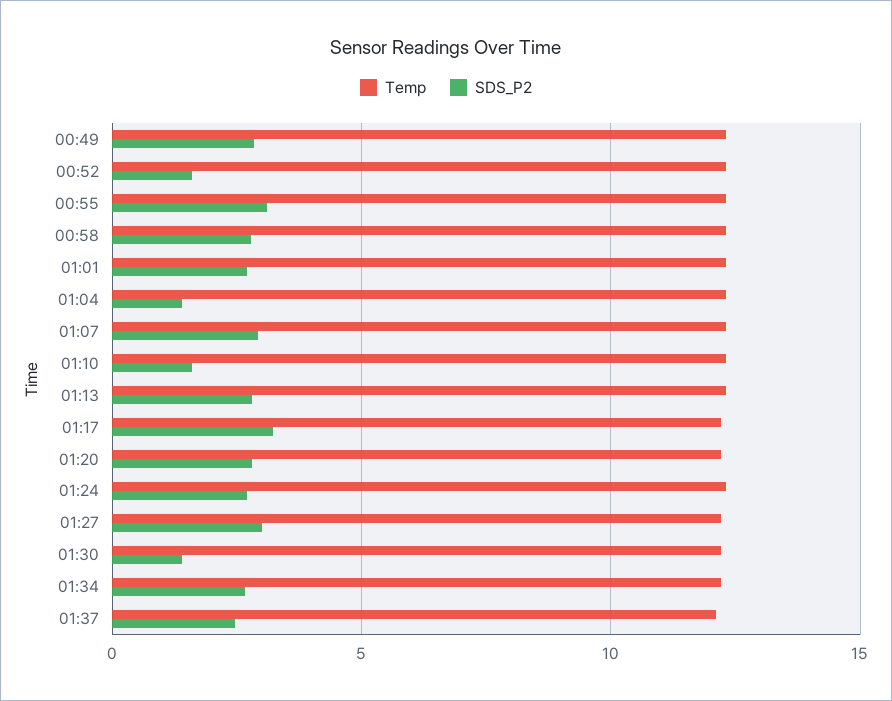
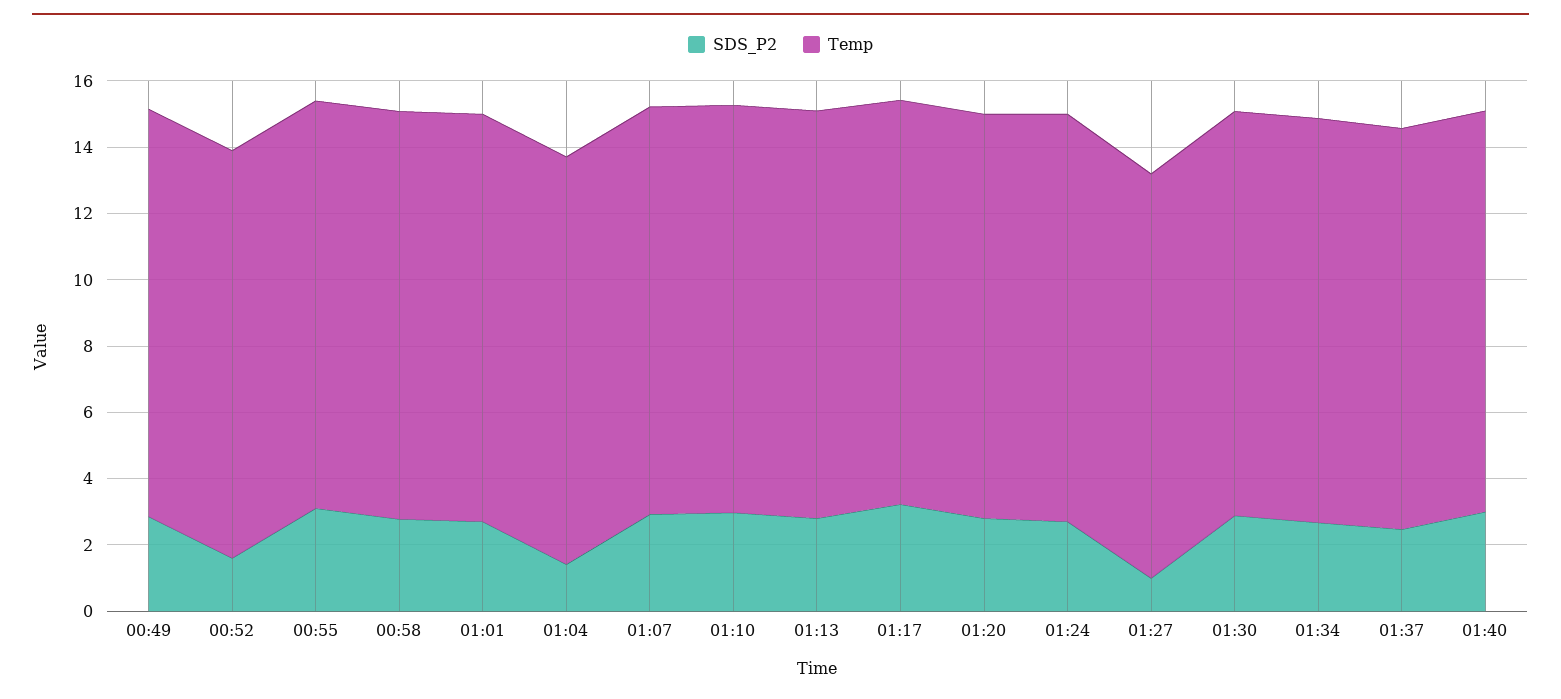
SDS_P2, 01:10: 1.5 -> 3
SDS_P2, 01:27: 3 -> 1
SDS_P2, 01:30: 1.5 -> 3
SDS_P2, 01:40: none -> 3
Temp, 01:40: none -> 12

